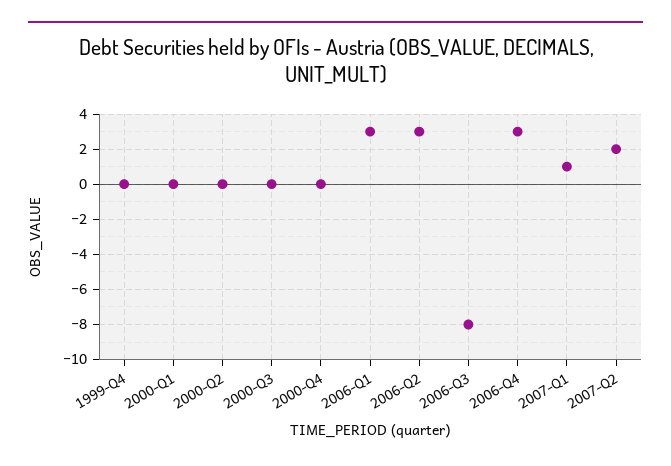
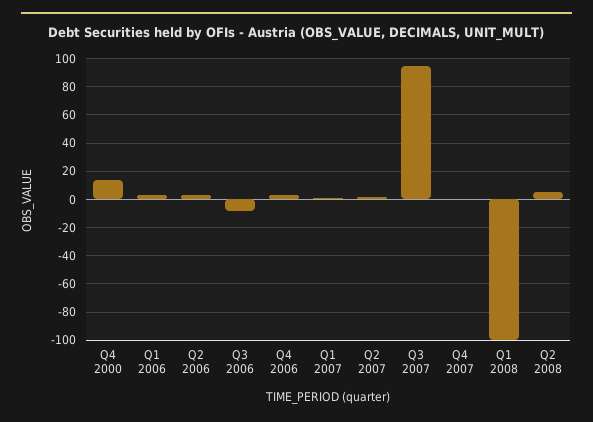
1999-Q4: 0 -> none
2000-Q1: 0 -> none
2000-Q2: 0 -> none
2000-Q3: 0 -> none
2000-Q4: 0 -> 15
Q3 2007: none -> 95
Q4 2007: none -> 0
Q1 2008: none -> -100
Q2 2008: none -> 5

